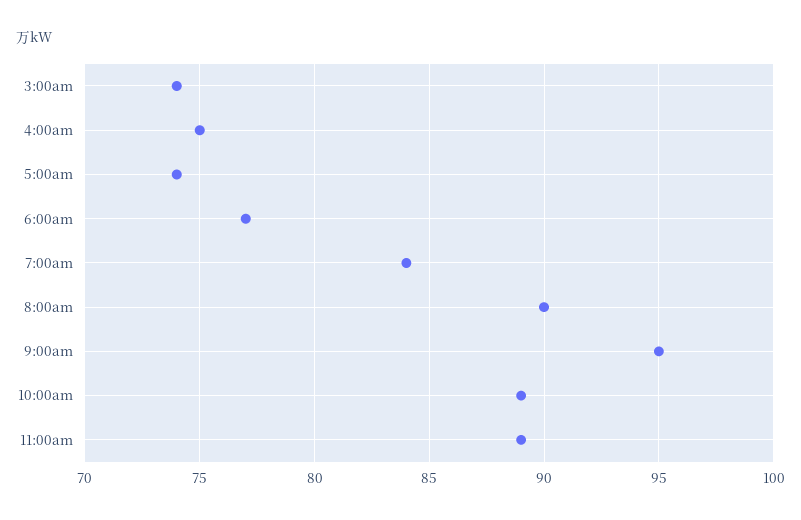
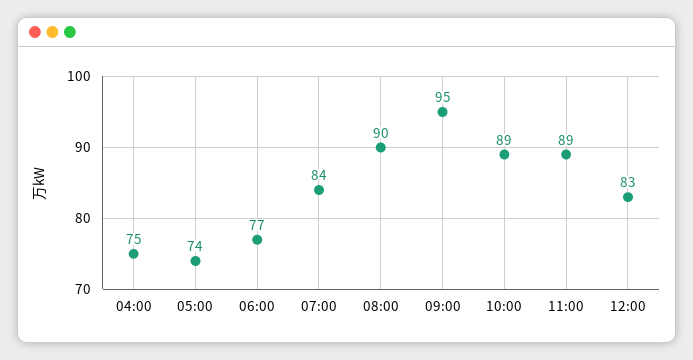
3:00am: 74 -> none
12:00: none -> 83

